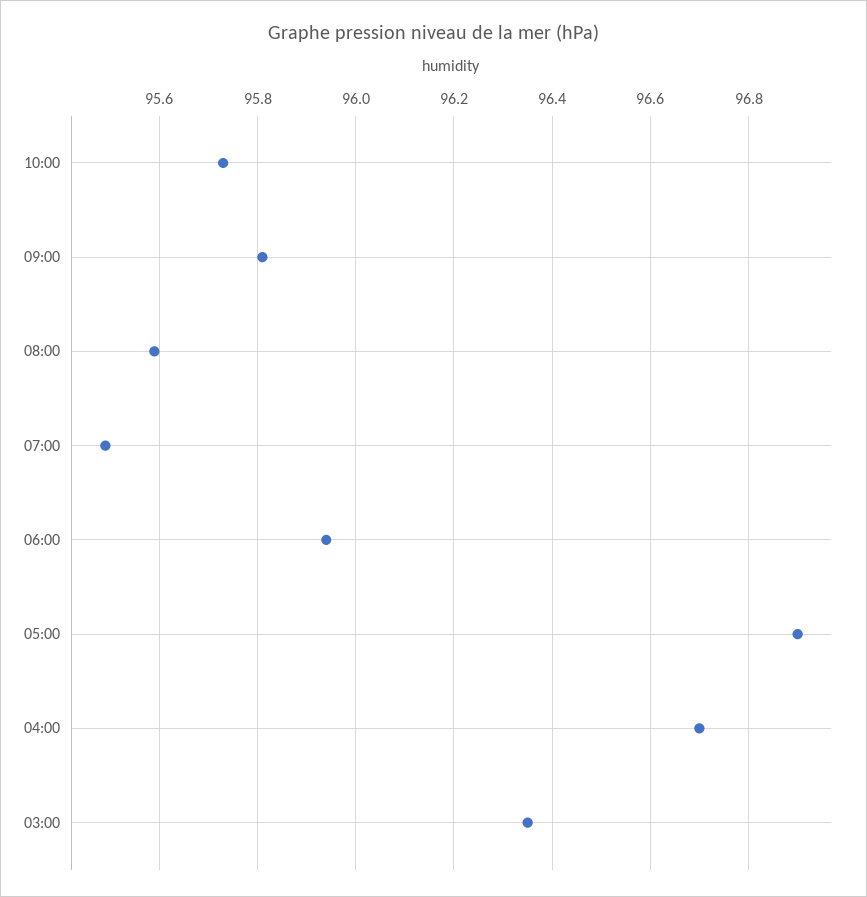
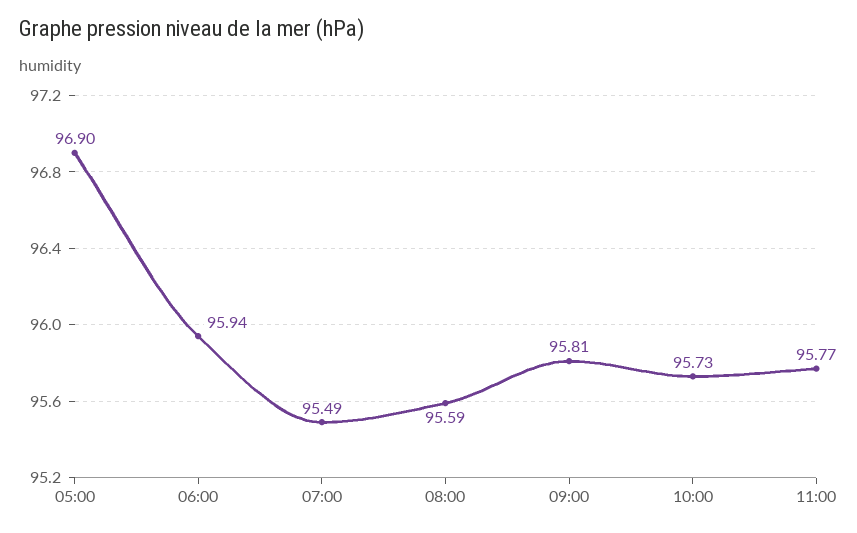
04:00: 96.7 -> none
03:00: 96.35 -> none
11:00: none -> 95.77

